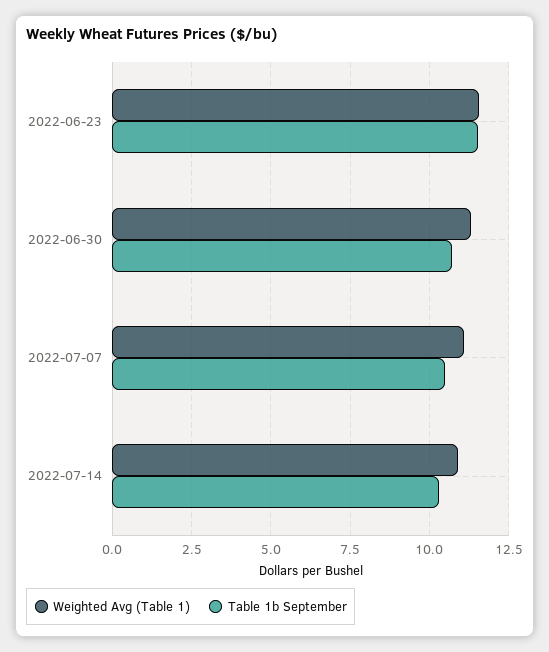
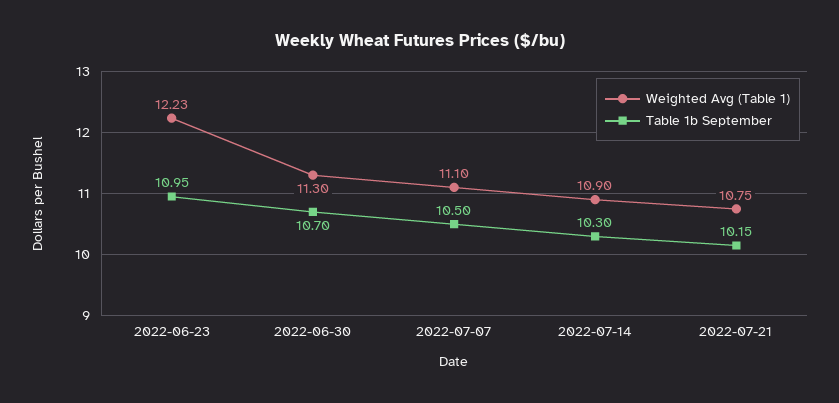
Weighted Avg (Table 1), 2022-06-23: 11.5 -> 12.23
Table 1b September, 2022-06-23: 11.5 -> 10.95
Weighted Avg (Table 1), 2022-07-21: none -> 10.75
Table 1b September, 2022-07-21: none -> 10.15

